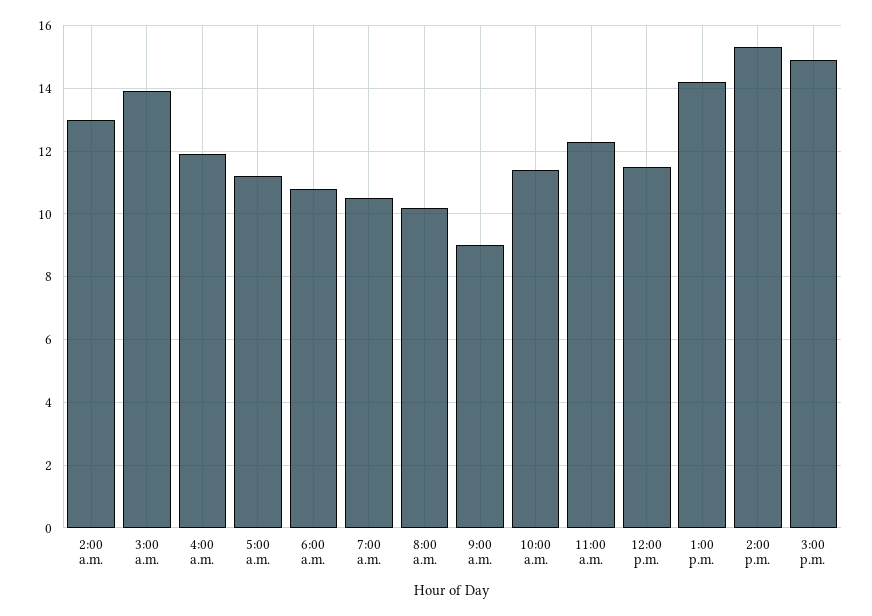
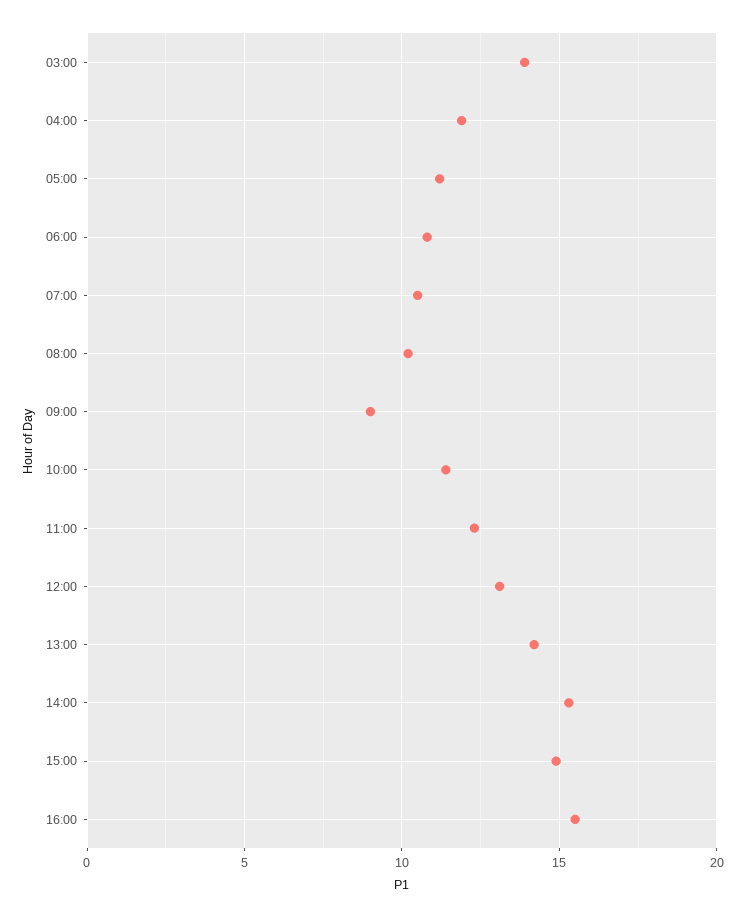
2:00 a.m.: 13 -> none
12:00 p.m.: 11.5 -> 13
16:00: none -> 15.5

